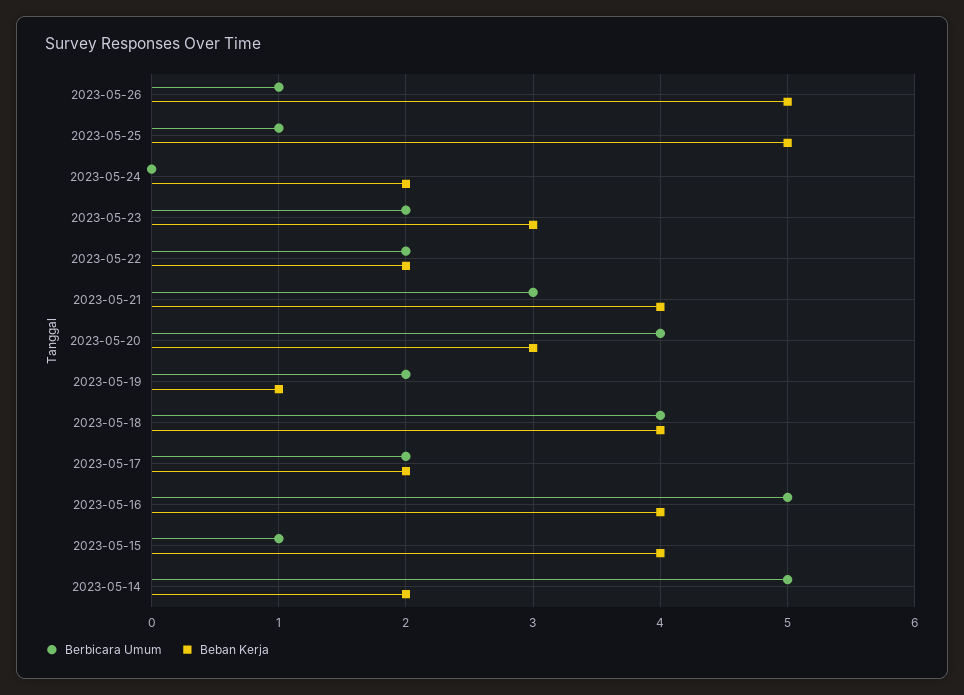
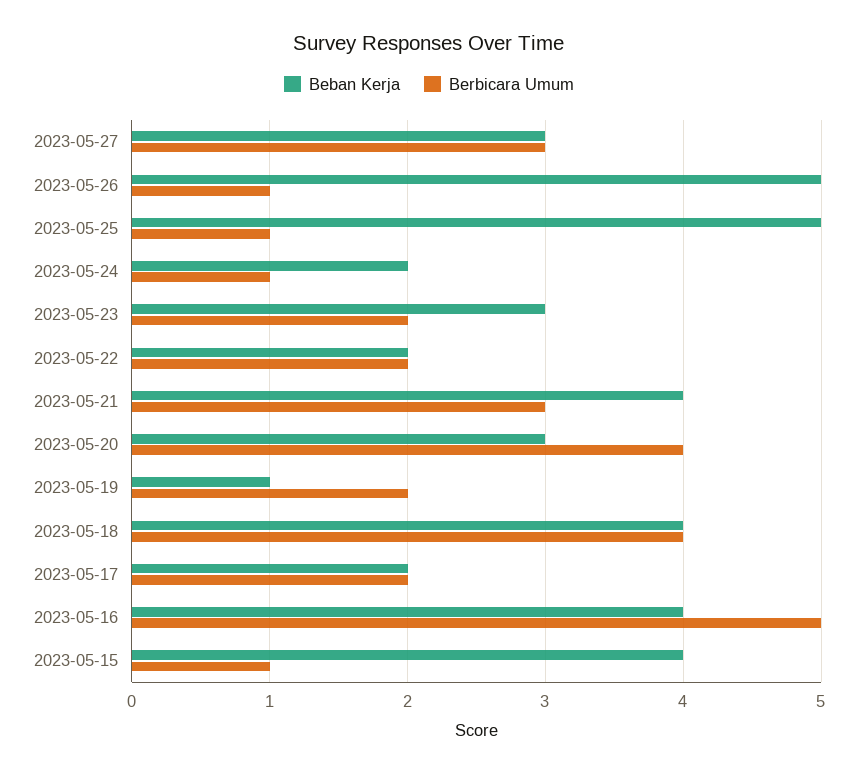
Berbicara Umum, 2023-05-24: 0 -> 1
Berbicara Umum, 2023-05-14: 5 -> none
Beban Kerja, 2023-05-14: 2 -> none
Beban Kerja, 2023-05-27: none -> 3
Berbicara Umum, 2023-05-27: none -> 3

